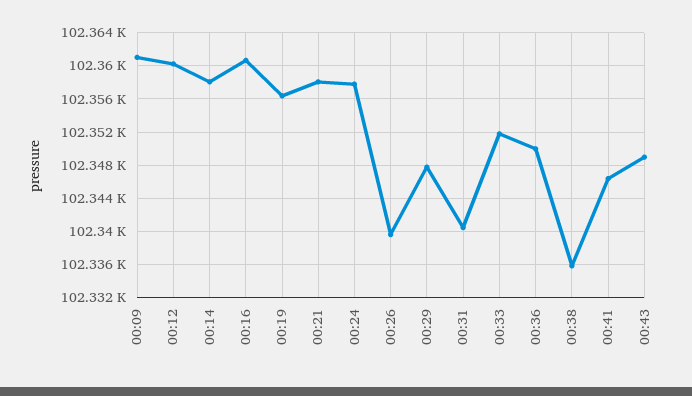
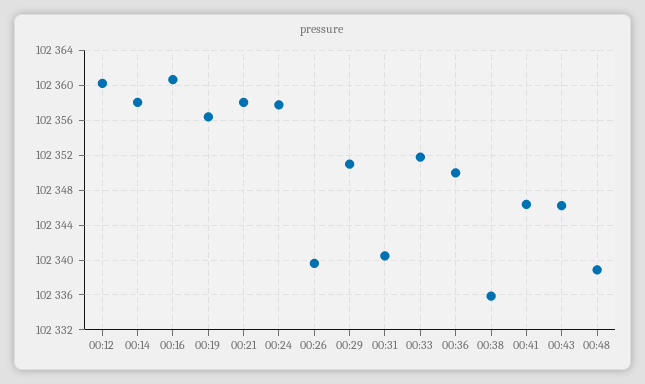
00:09: 102361 -> none
00:29: 102348 -> 102351
00:43: 102349 -> 102346
00:48: none -> 102339

